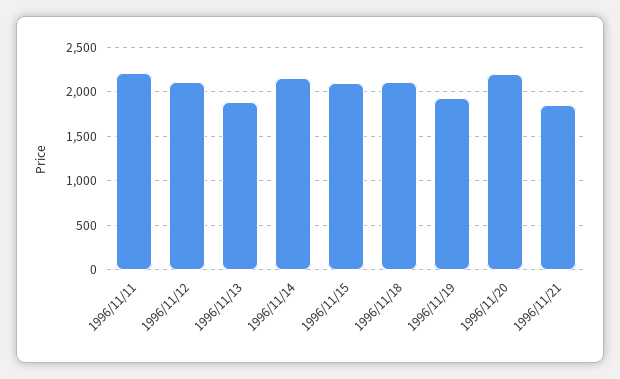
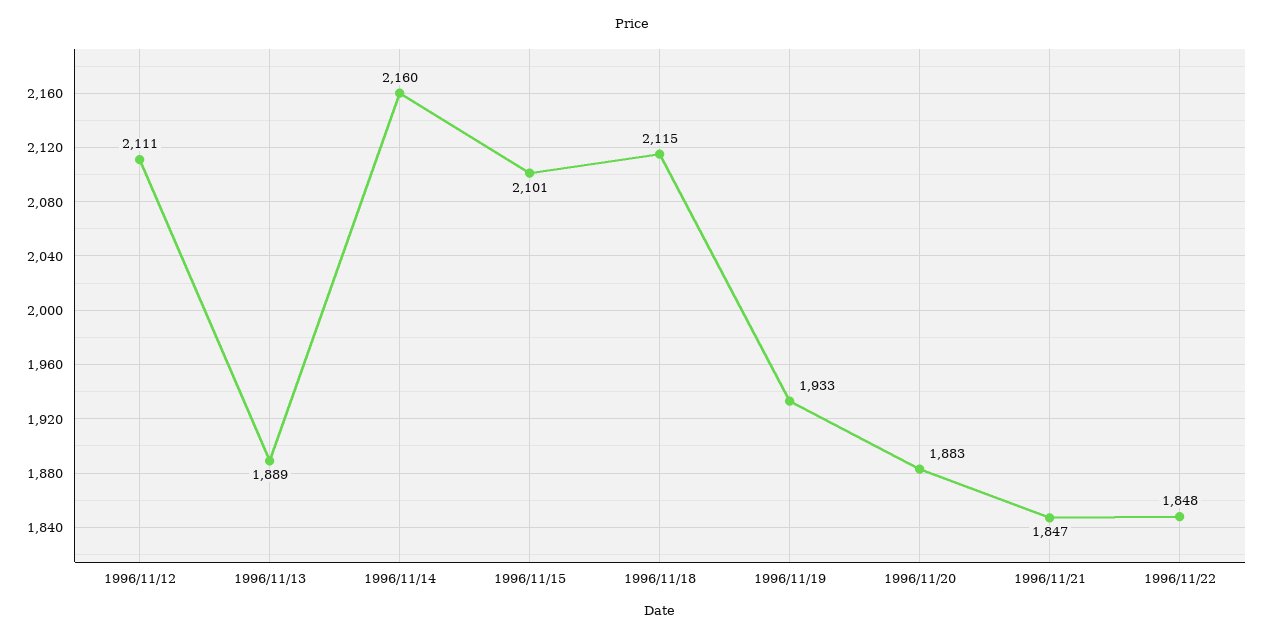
1996/11/11: 2200 -> none
1996/11/20: 2200 -> 1883
1996/11/22: none -> 1848

